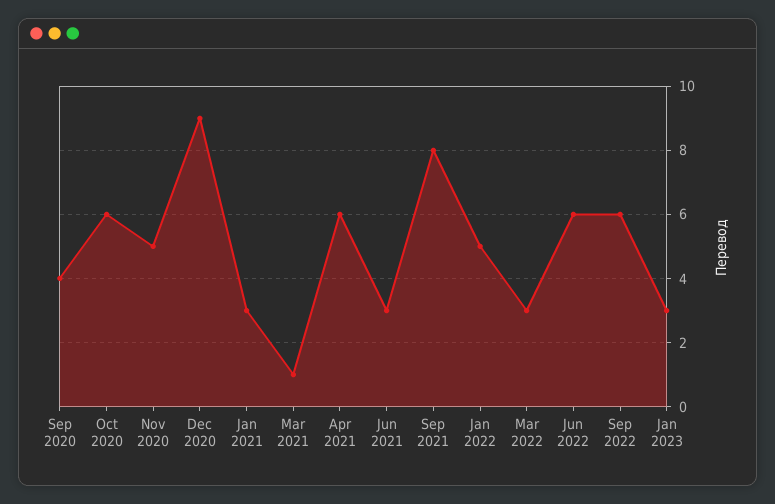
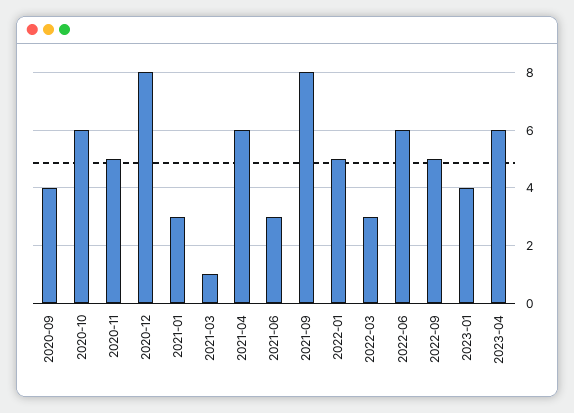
Dec 2020: 9 -> 8
Sep 2022: 6 -> 5
Jan 2023: 3 -> 4
2023-04: none -> 6

